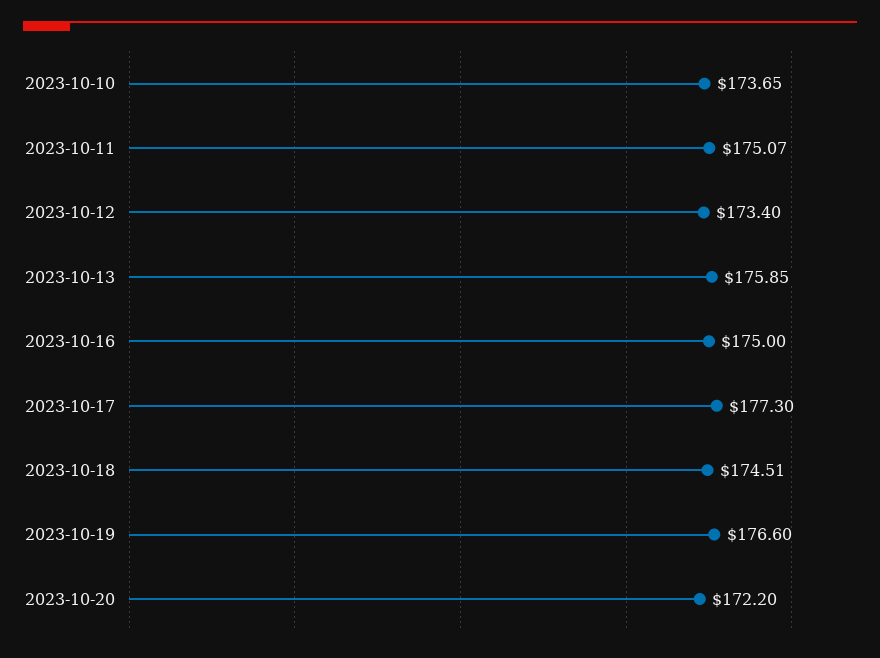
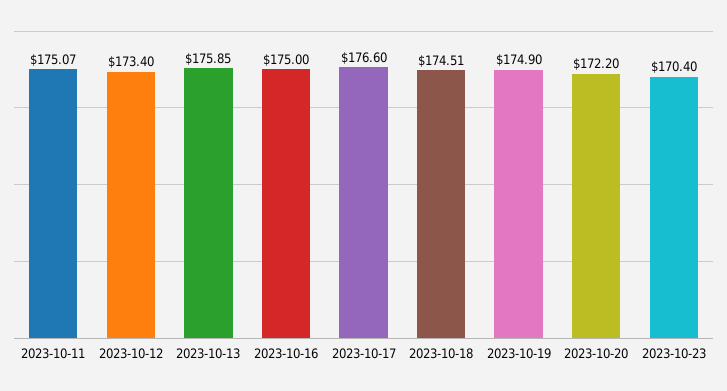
2023-10-10: 173.65 -> none
2023-10-17: 177.3 -> 176.6
2023-10-19: 176.6 -> 174.9
2023-10-23: none -> 170.4

